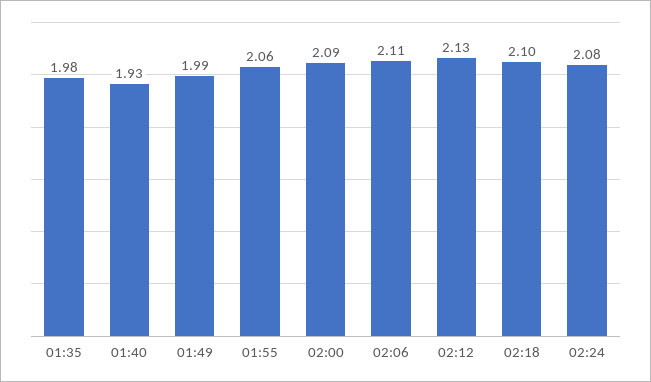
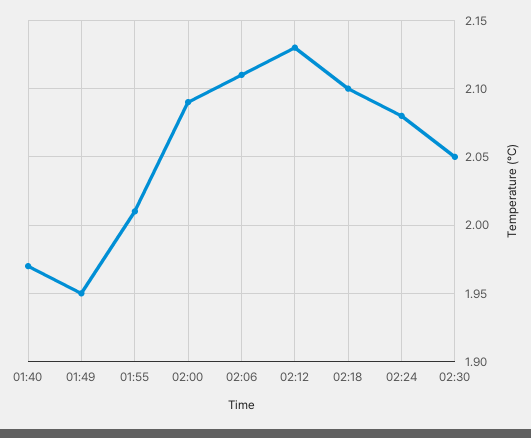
01:35: 1.98 -> none
01:40: 1.93 -> 1.97
01:49: 1.99 -> 1.95
01:55: 2.06 -> 2.01
02:30: none -> 2.05

